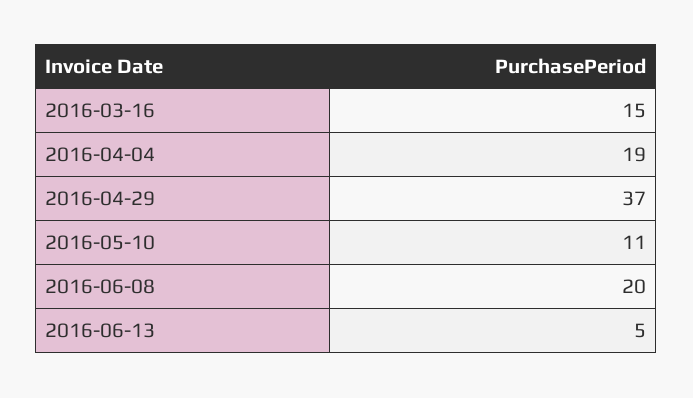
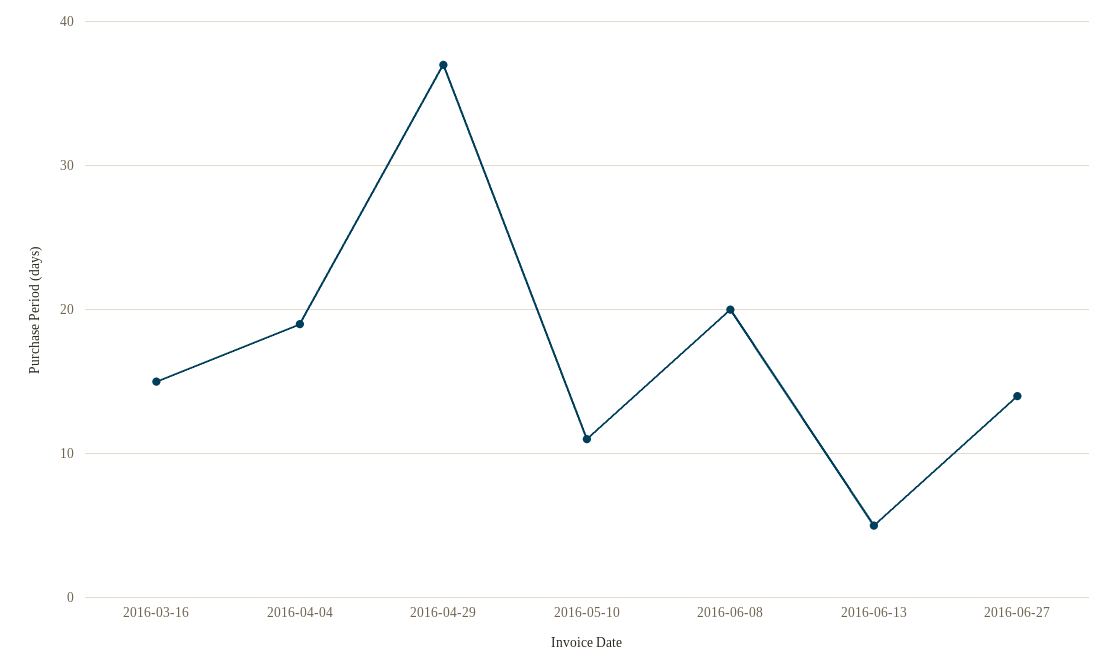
2016-06-27: none -> 14

